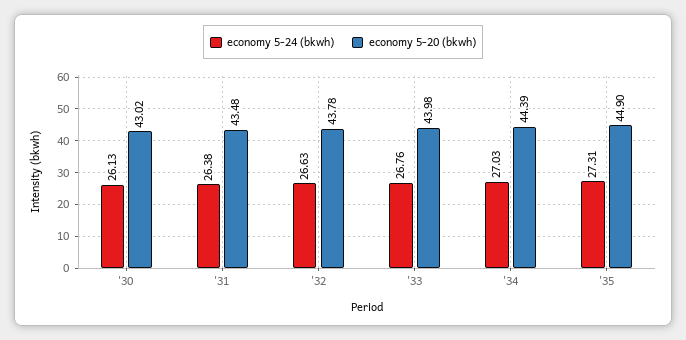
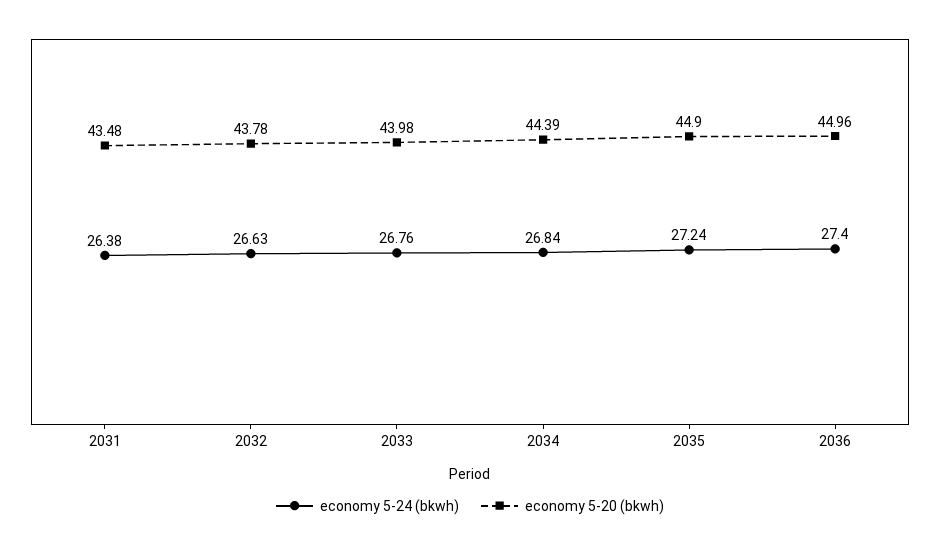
economy 5-24 (bkwh), '30: 26.13 -> none
economy 5-20 (bkwh), '30: 43.02 -> none
economy 5-24 (bkwh), '34: 27.03 -> 26.84
economy 5-24 (bkwh), '35: 27.31 -> 27.24
economy 5-24 (bkwh), 2036: none -> 27.4
economy 5-20 (bkwh), 2036: none -> 44.96

